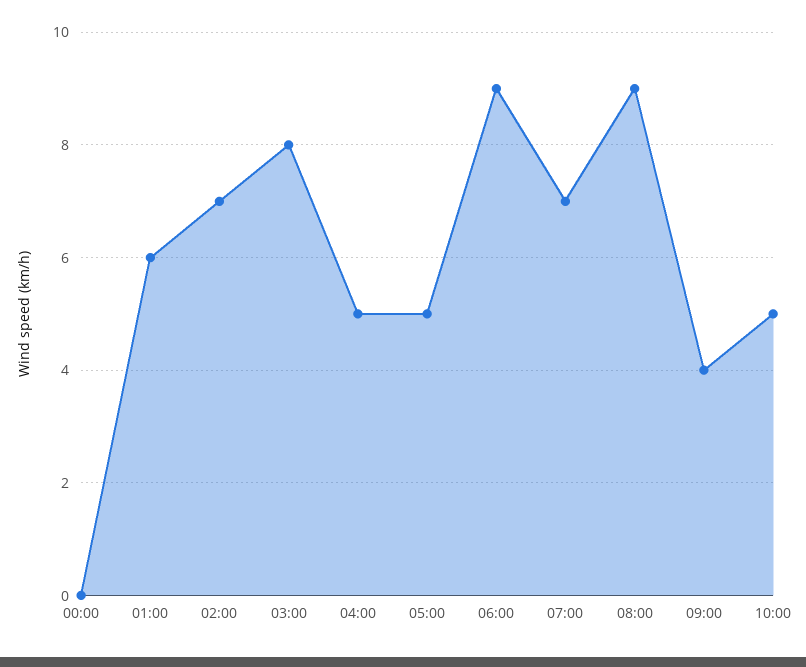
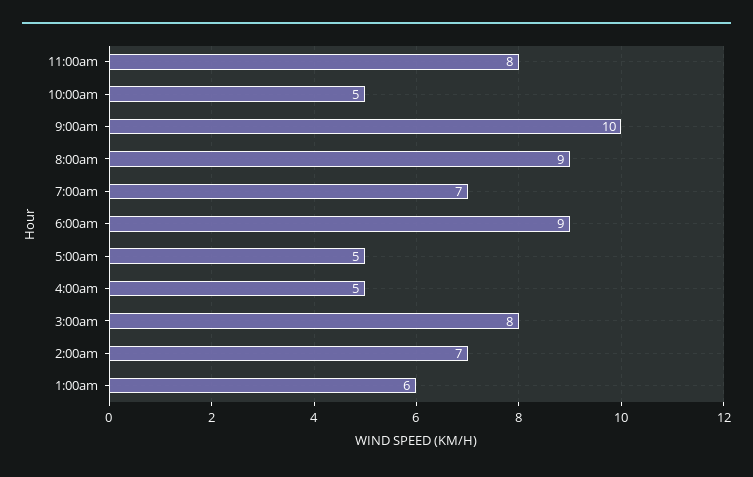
00:00: 0 -> none
09:00: 4 -> 10
11:00am: none -> 8

